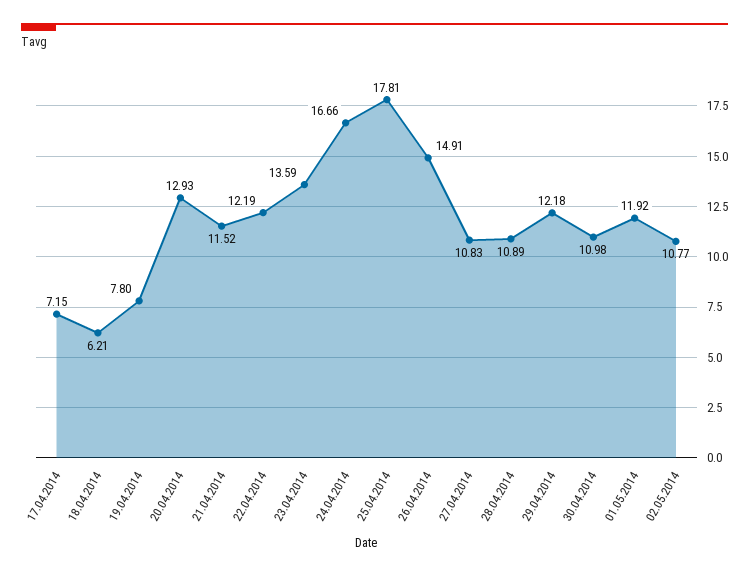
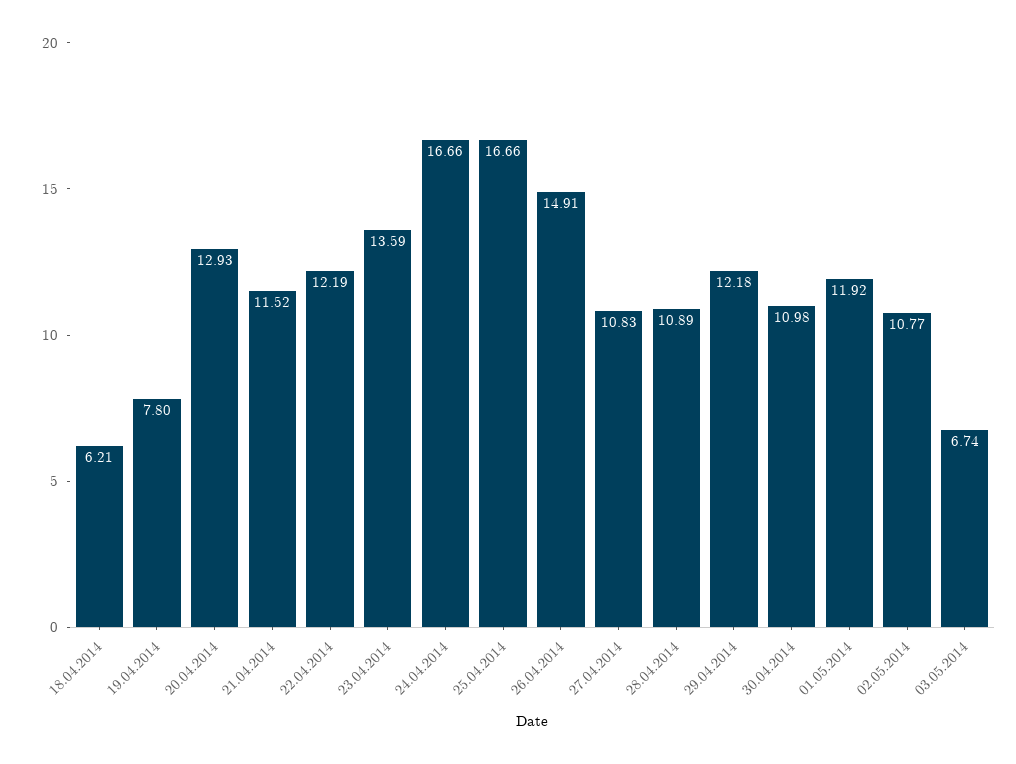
17.04.2014: 7.15 -> none
25.04.2014: 17.81 -> 16.66
03.05.2014: none -> 6.74

